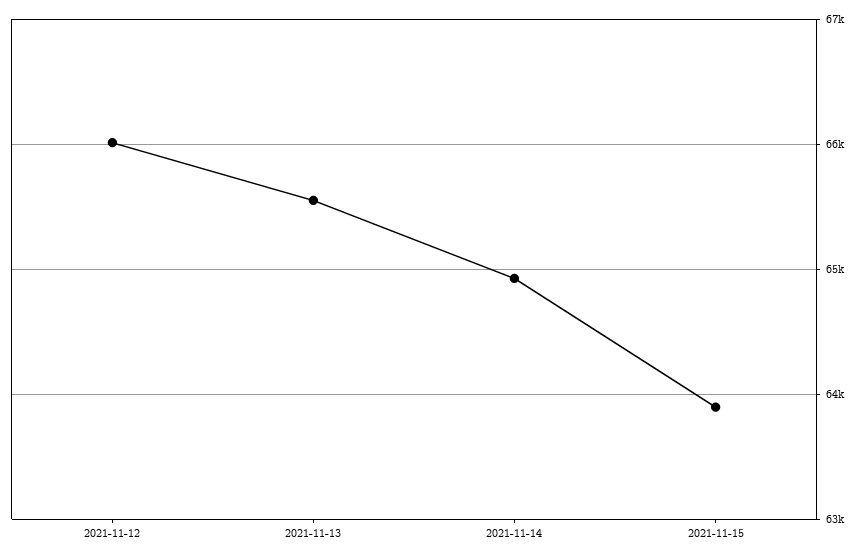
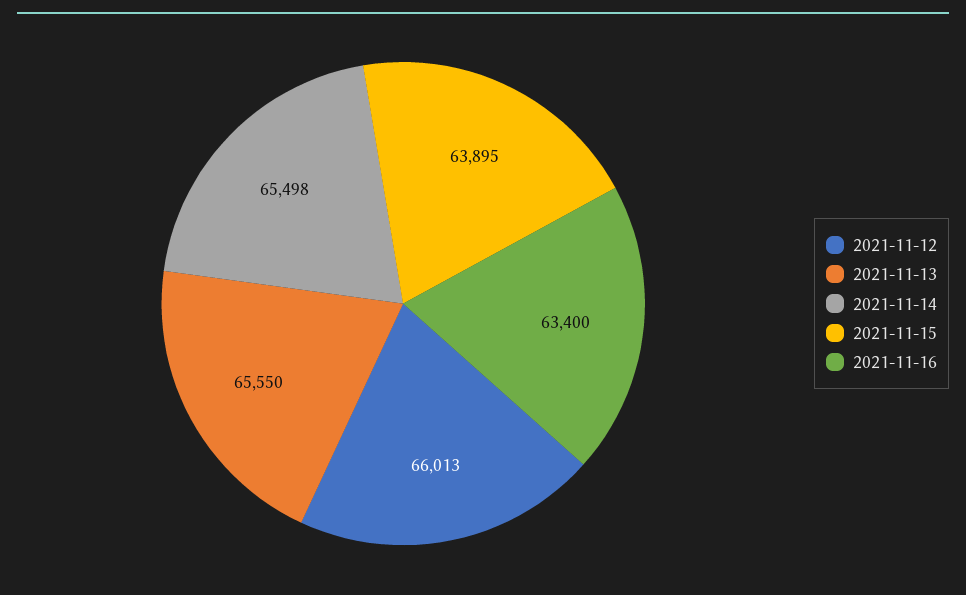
2021-11-14: 64900 -> 65498
2021-11-16: none -> 63400

